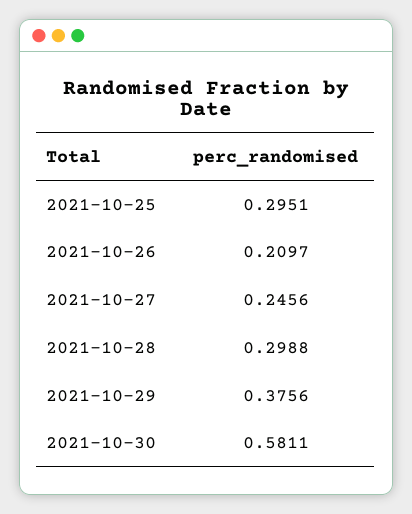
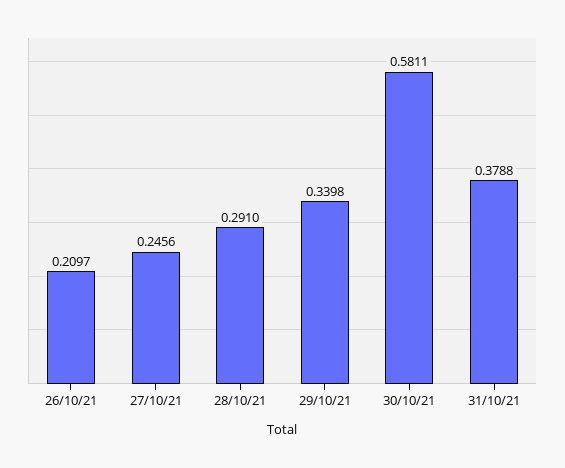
2021-10-25: 0.2951 -> none
2021-10-28: 0.2988 -> 0.291
2021-10-29: 0.3756 -> 0.3398
31/10/21: none -> 0.3788

